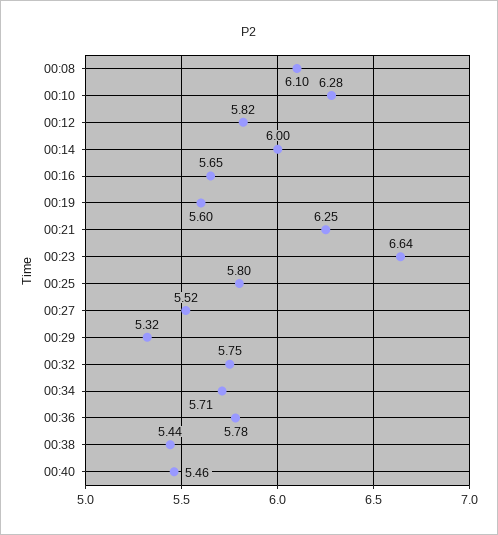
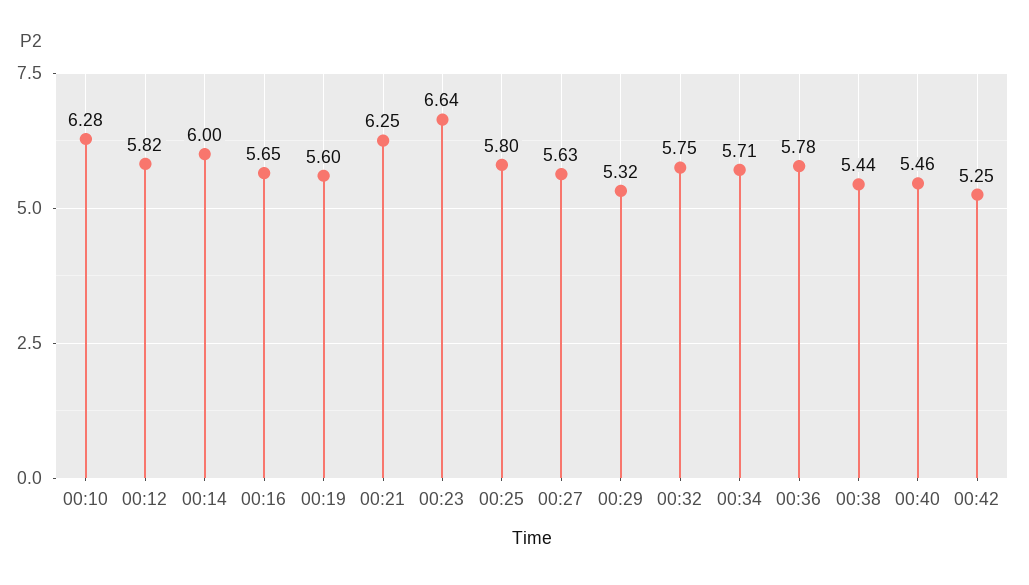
00:08: 6.1 -> none
00:27: 5.52 -> 5.63
00:42: none -> 5.25

